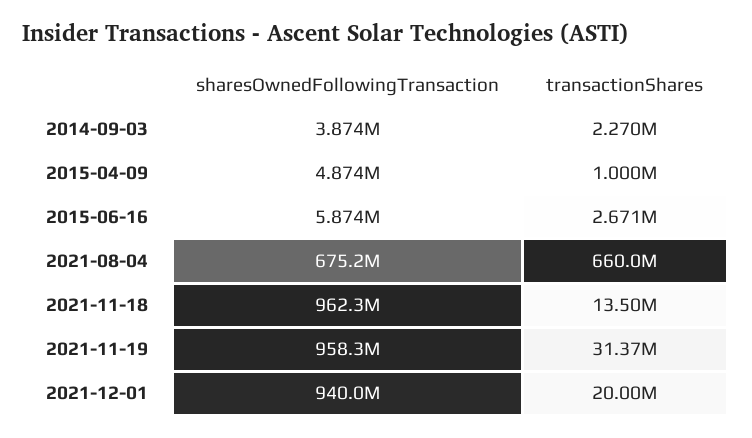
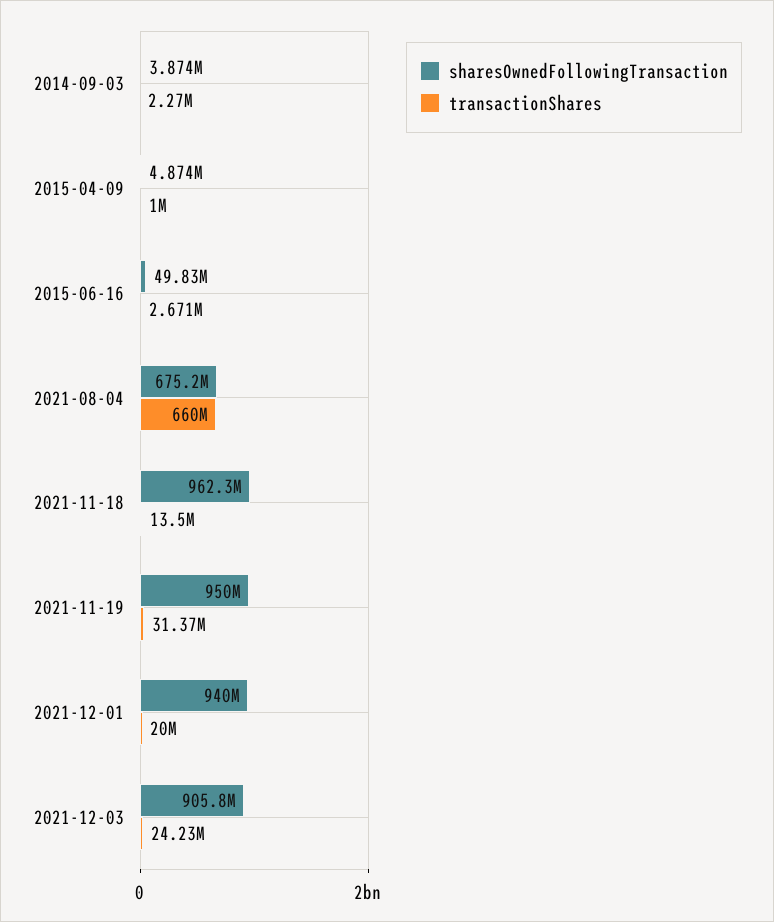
sharesOwnedFollowingTransaction, 2015-06-16: 5874000 -> 49830000
sharesOwnedFollowingTransaction, 2021-11-19: 958300000 -> 950000000
sharesOwnedFollowingTransaction, 2021-12-03: none -> 905800000
transactionShares, 2021-12-03: none -> 24230000

